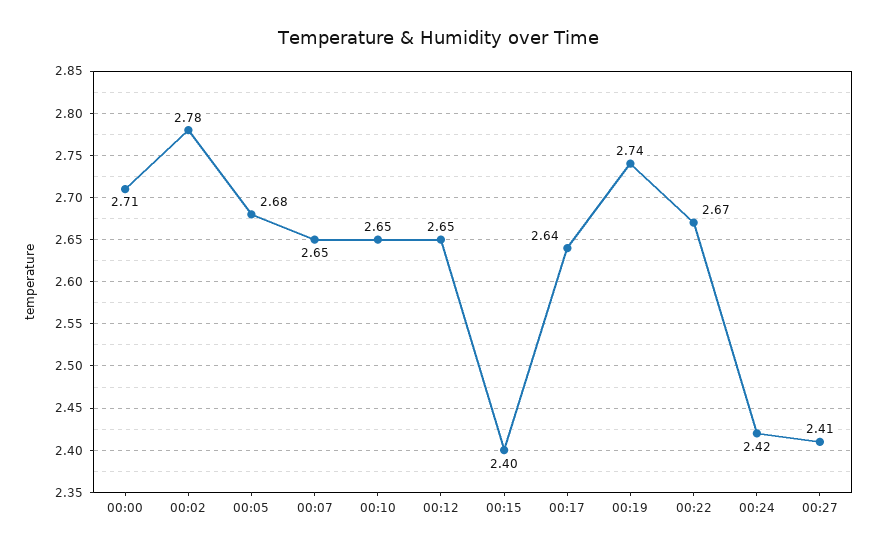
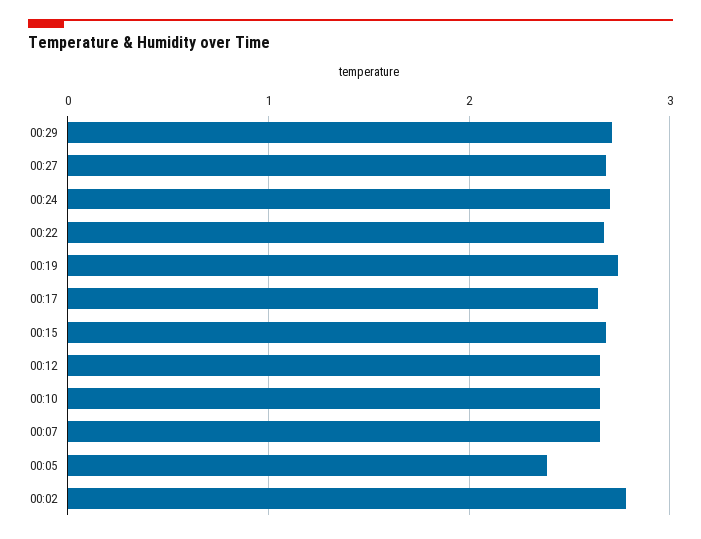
00:00: 2.71 -> none
00:05: 2.68 -> 2.4
00:15: 2.4 -> 2.7
00:24: 2.42 -> 2.7
00:27: 2.41 -> 2.7
00:29: none -> 2.7

